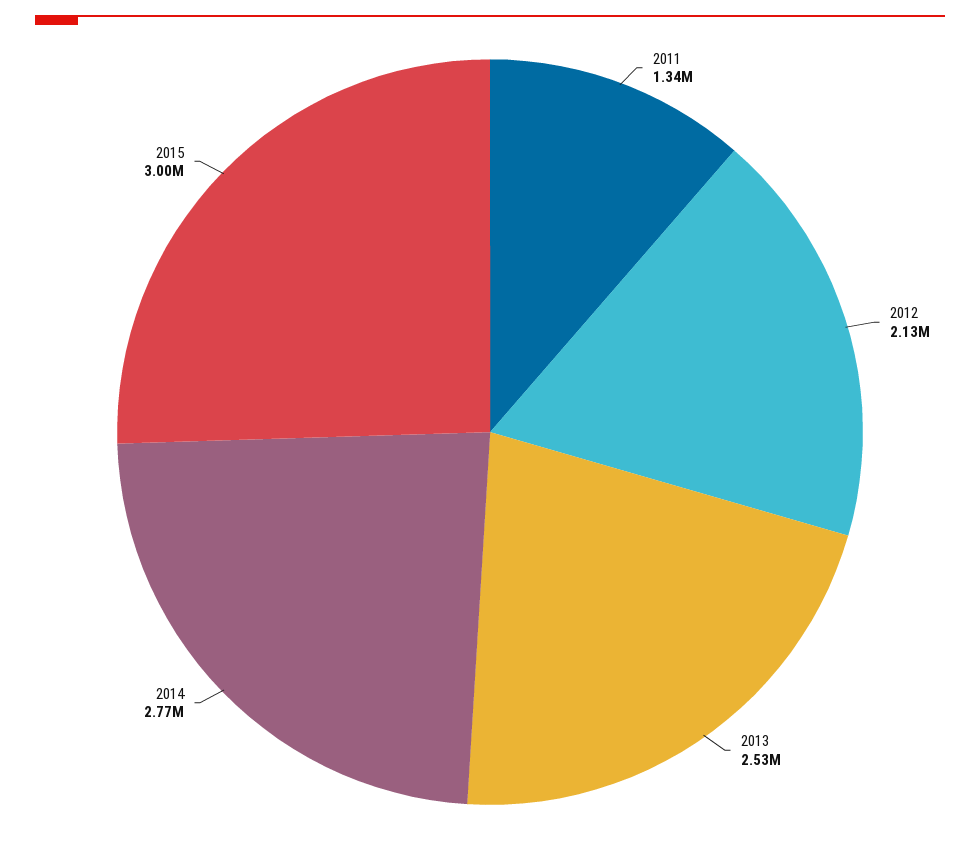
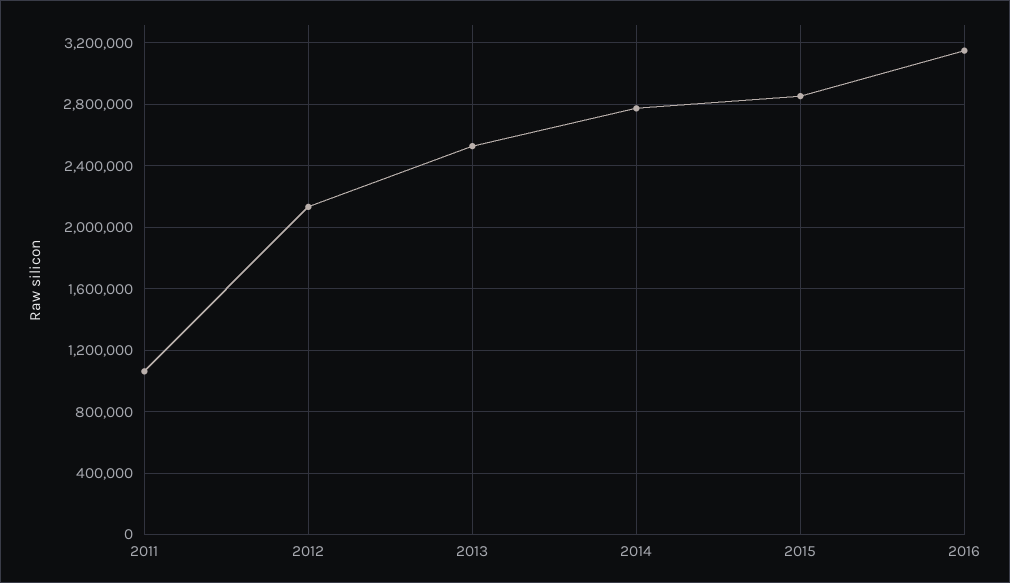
2011: 1340000 -> 1050000
2015: 3000000 -> 2850000
2016: none -> 3150000

